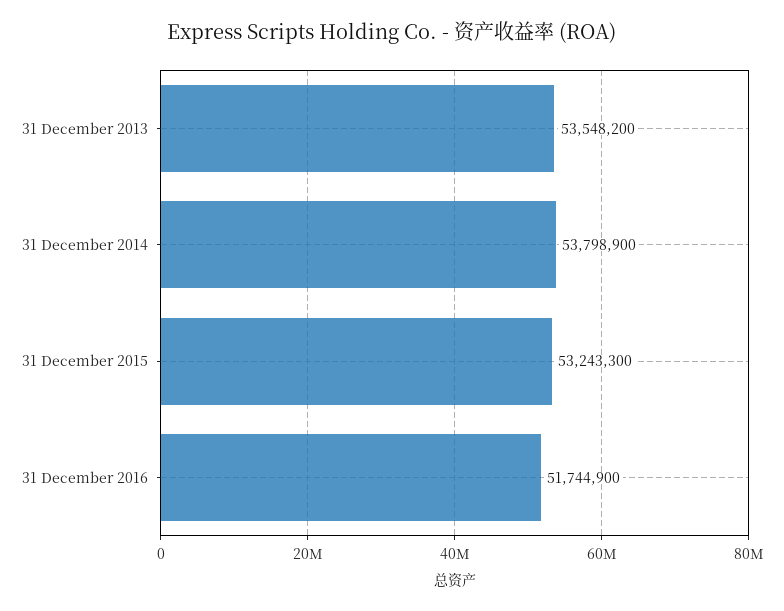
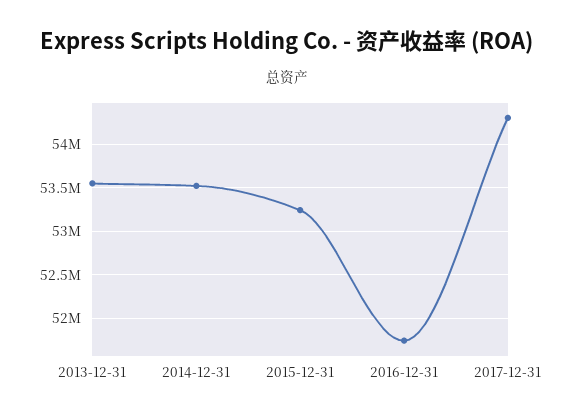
31 December 2014: 53798900 -> 53500000
2017-12-31: none -> 54300000

